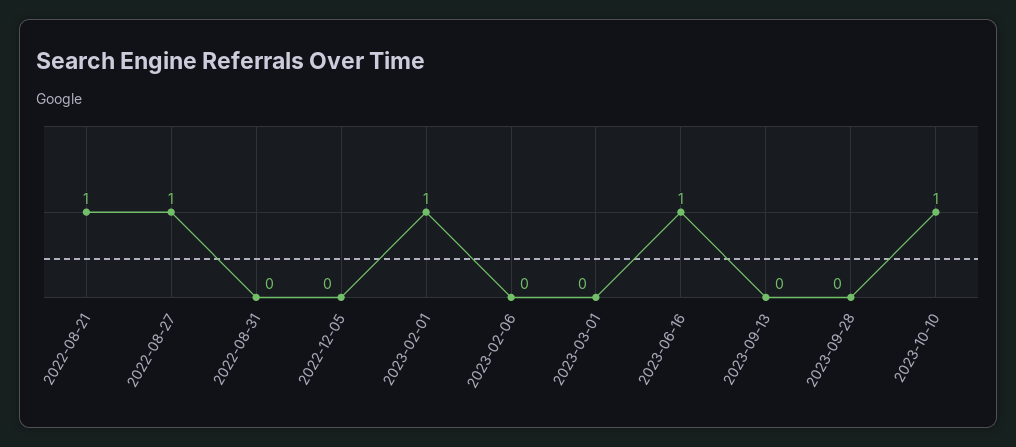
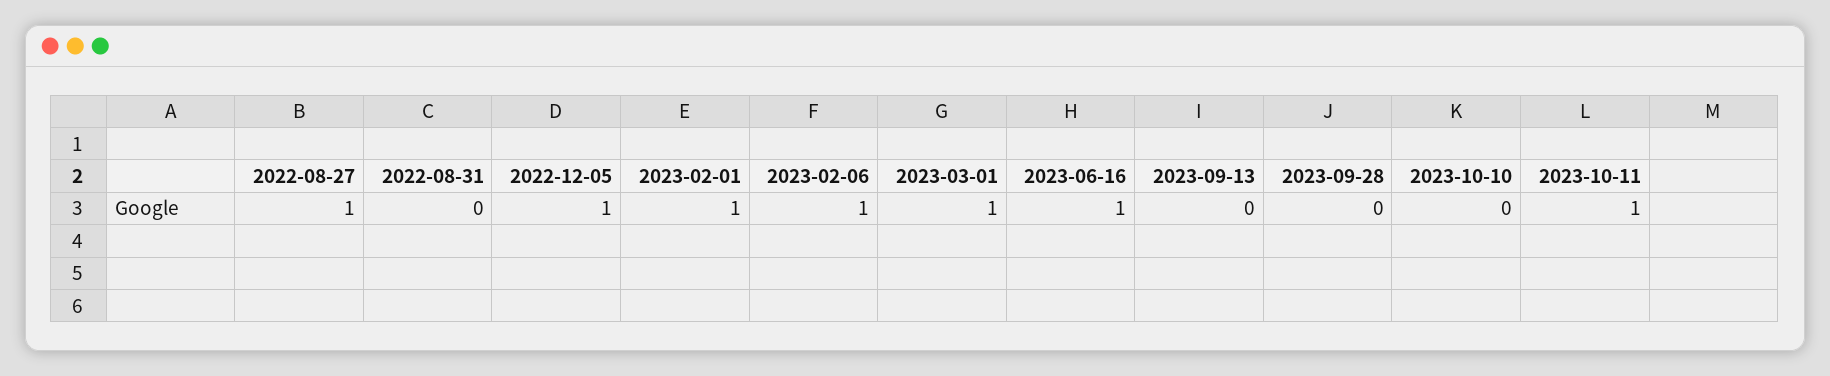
2022-08-21: 1 -> none
2022-12-05: 0 -> 1
2023-02-06: 0 -> 1
2023-03-01: 0 -> 1
2023-10-10: 1 -> 0
2023-10-11: none -> 1

